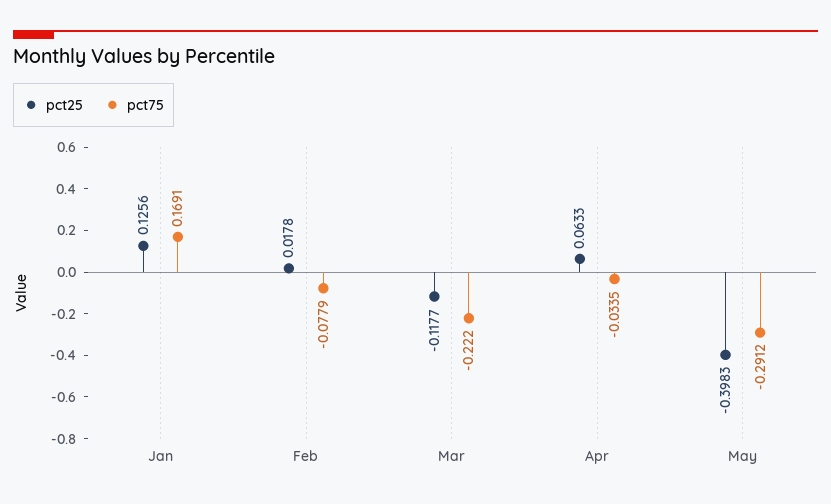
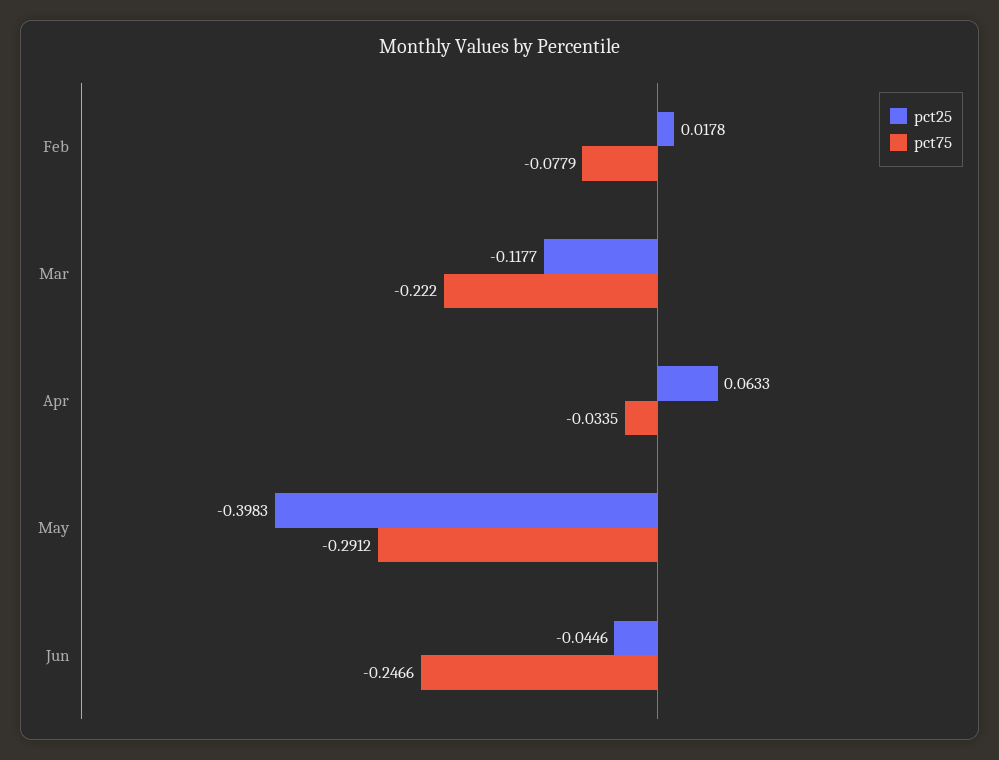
pct25, Jan: 0.1256 -> none
pct75, Jan: 0.1691 -> none
pct25, Jun: none -> -0.0446
pct75, Jun: none -> -0.2466

